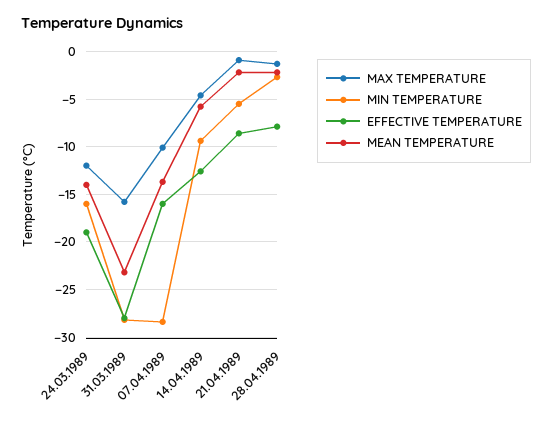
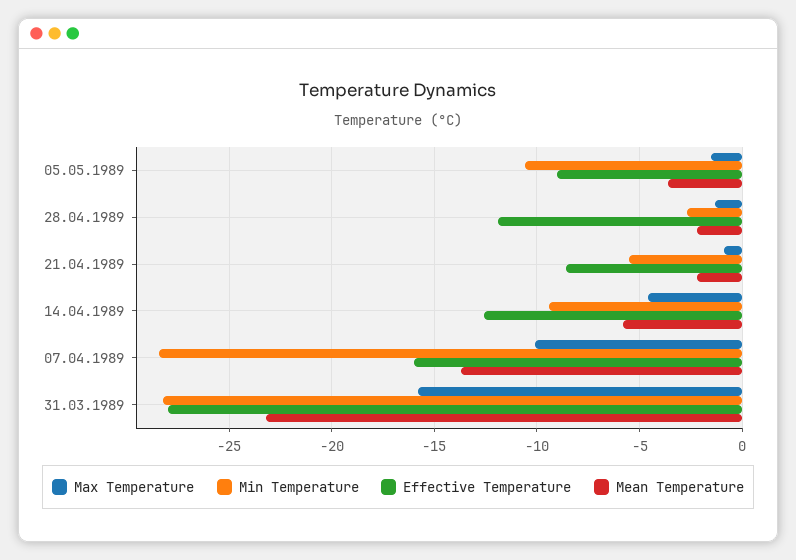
MAX TEMPERATURE, 24.03.1989: -12 -> none
MIN TEMPERATURE, 24.03.1989: -16 -> none
EFFECTIVE TEMPERATURE, 24.03.1989: -19 -> none
MEAN TEMPERATURE, 24.03.1989: -14 -> none
EFFECTIVE TEMPERATURE, 28.04.1989: -8 -> -12
MAX TEMPERATURE, 05.05.1989: none -> -1.5
MIN TEMPERATURE, 05.05.1989: none -> -10.5
EFFECTIVE TEMPERATURE, 05.05.1989: none -> -9
MEAN TEMPERATURE, 05.05.1989: none -> -3.5

